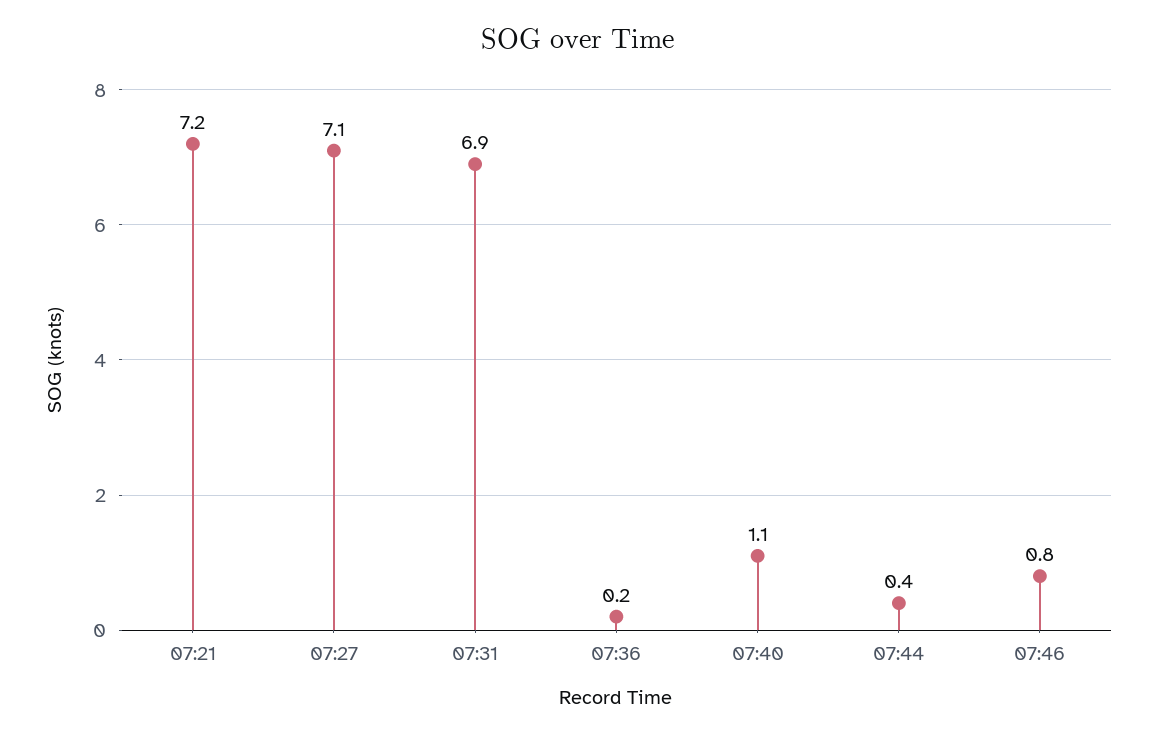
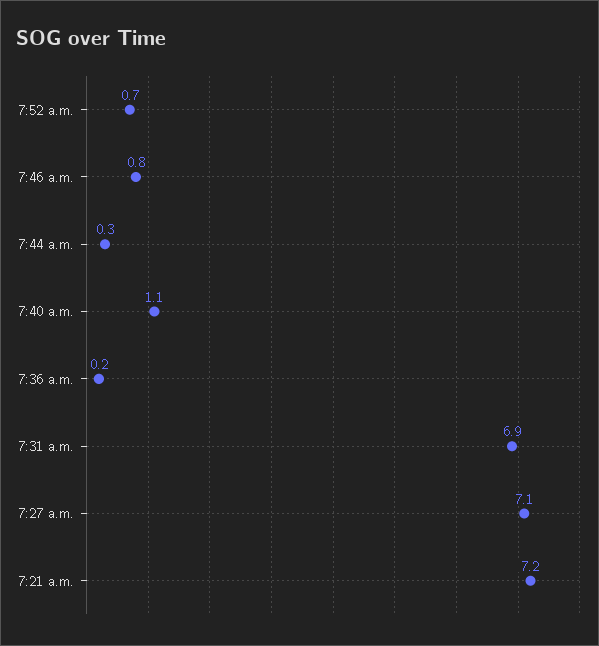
07:44: 0.4 -> 0.3
7:52 a.m.: none -> 0.7

